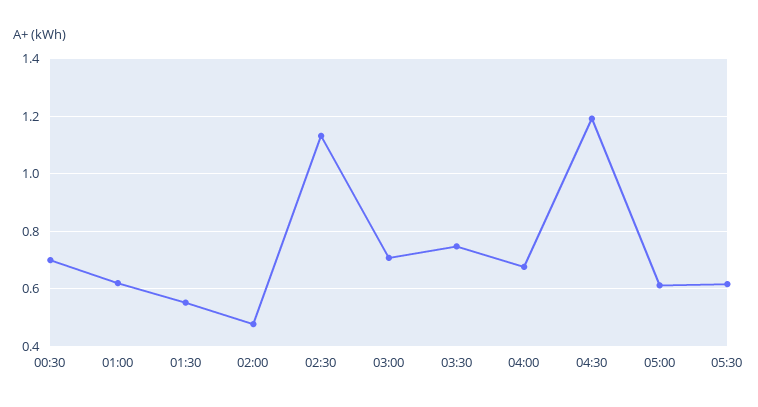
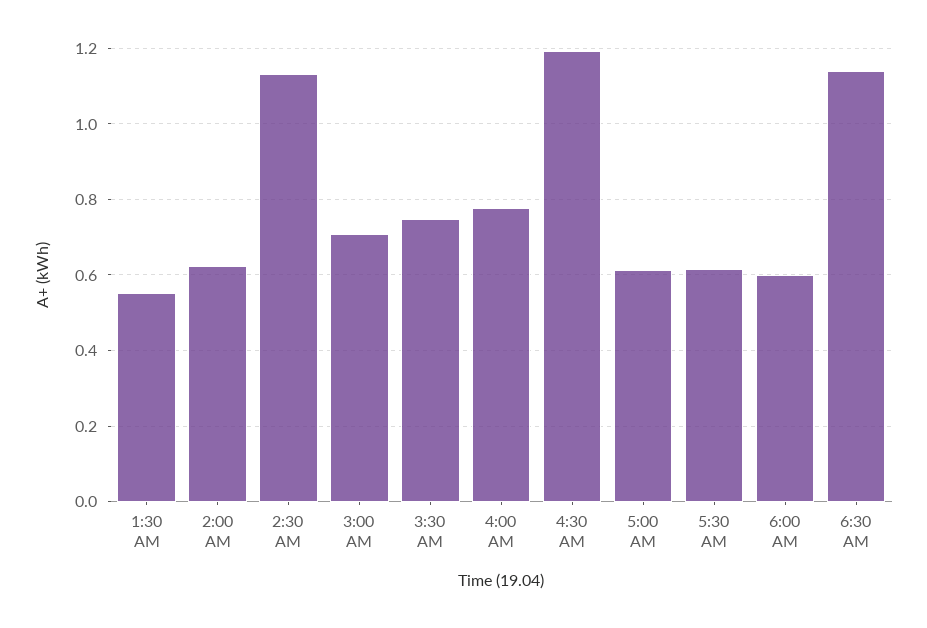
00:30: 0.7 -> none
01:00: 0.625 -> none
02:00: 0.475 -> 0.62
04:00: 0.675 -> 0.78
6:00 AM: none -> 0.6
6:30 AM: none -> 1.14

